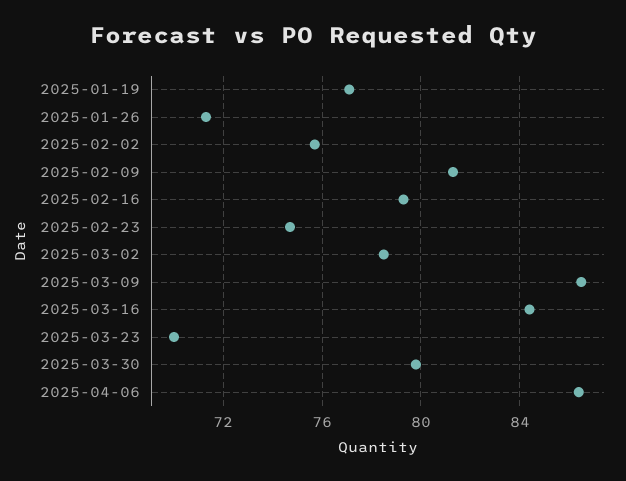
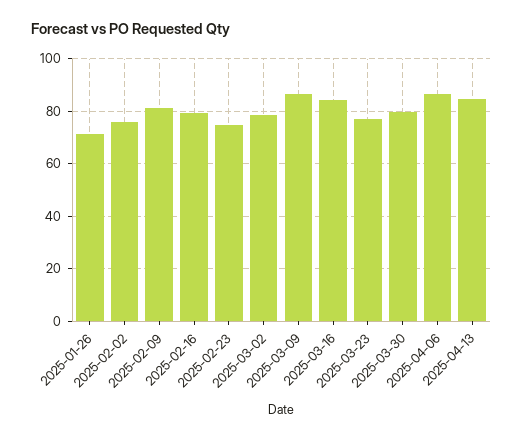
2025-01-19: 77 -> none
2025-03-23: 70 -> 77.5
2025-04-13: none -> 85

